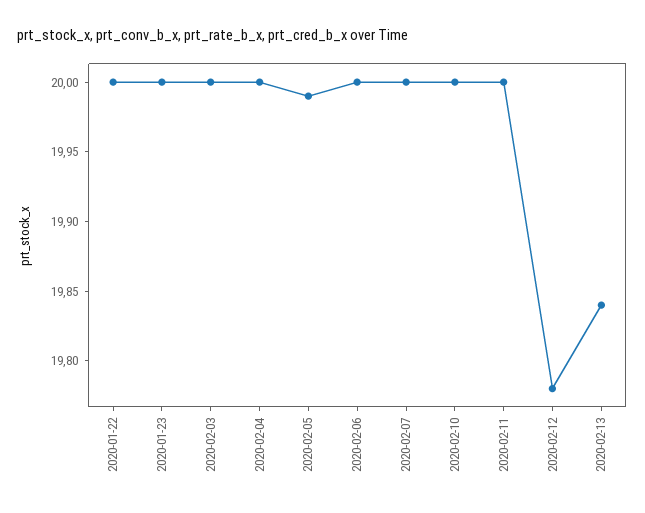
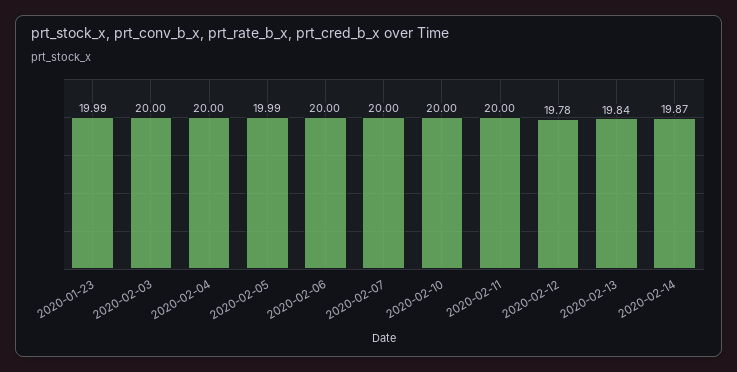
2020-01-22: 20 -> none
2020-01-23: 20 -> 19.99
2020-02-14: none -> 19.87

